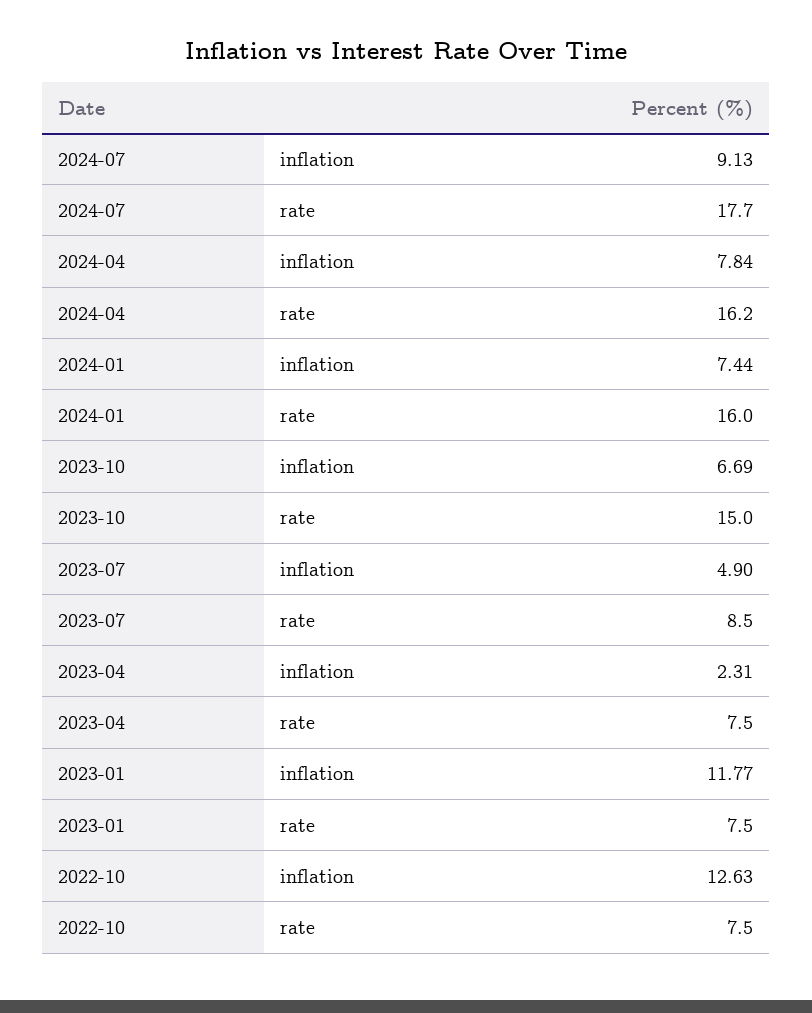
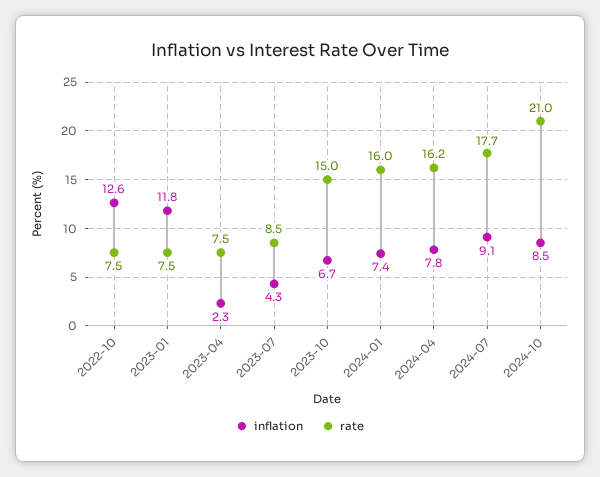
inflation, 2023-07: 4.9 -> 4.3
inflation, 2024-10: none -> 8.5
rate, 2024-10: none -> 21

